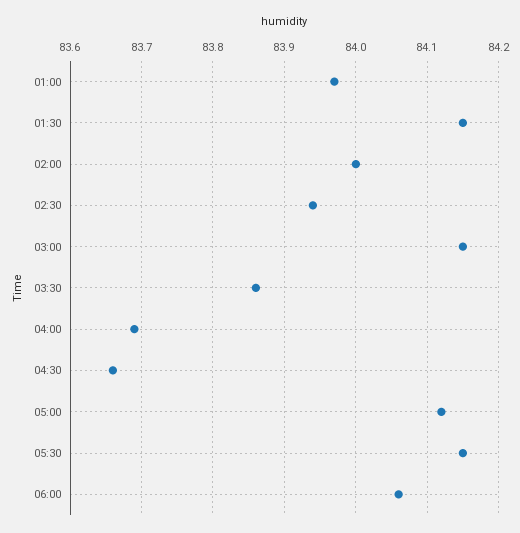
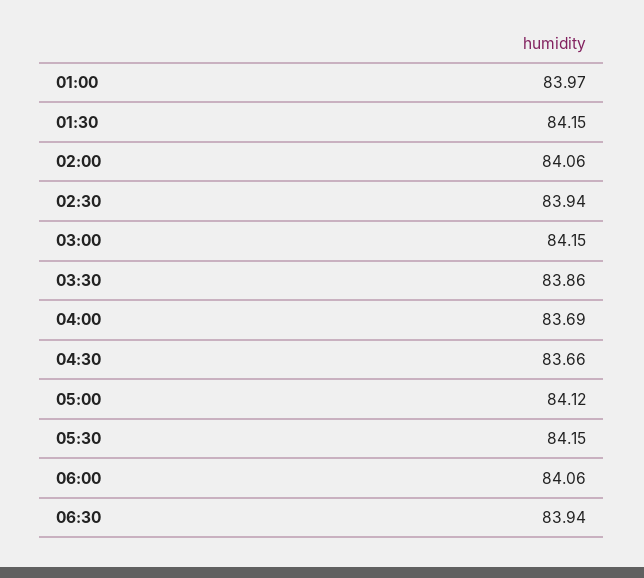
02:00: 84 -> 84.06
06:30: none -> 83.94

